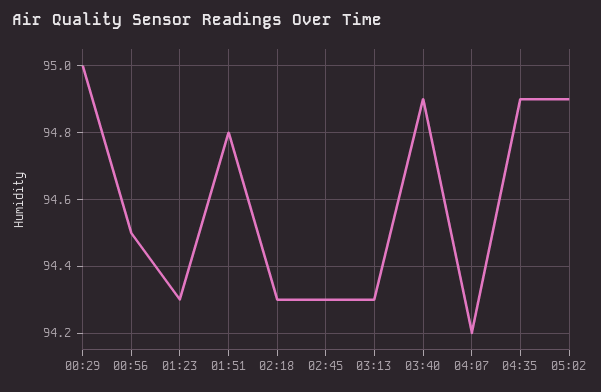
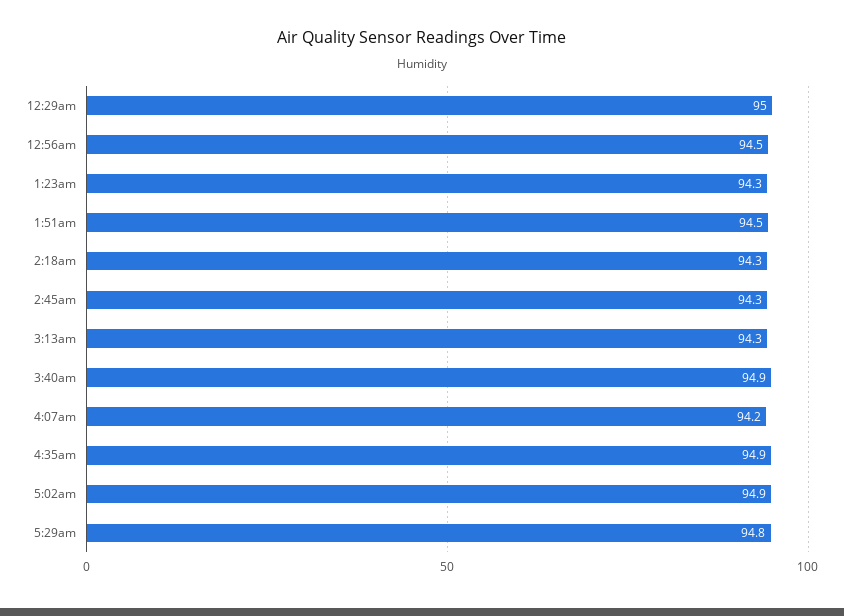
01:51: 94.8 -> 94.5
5:29am: none -> 94.8

